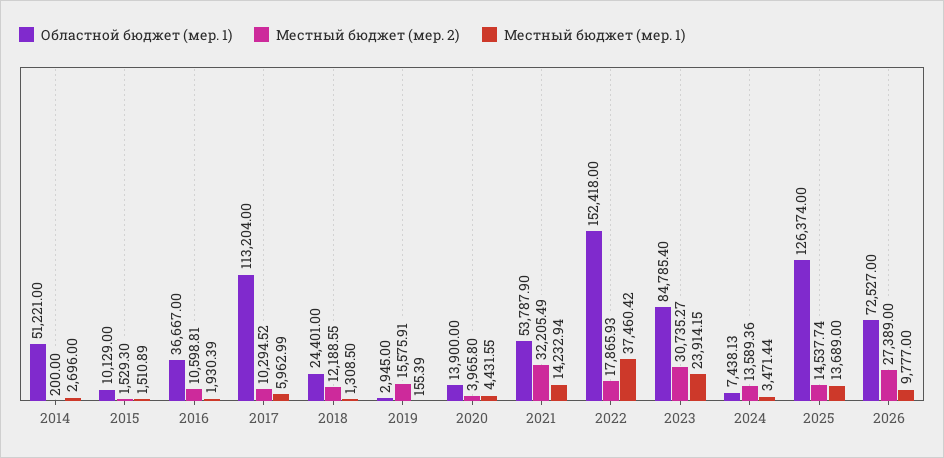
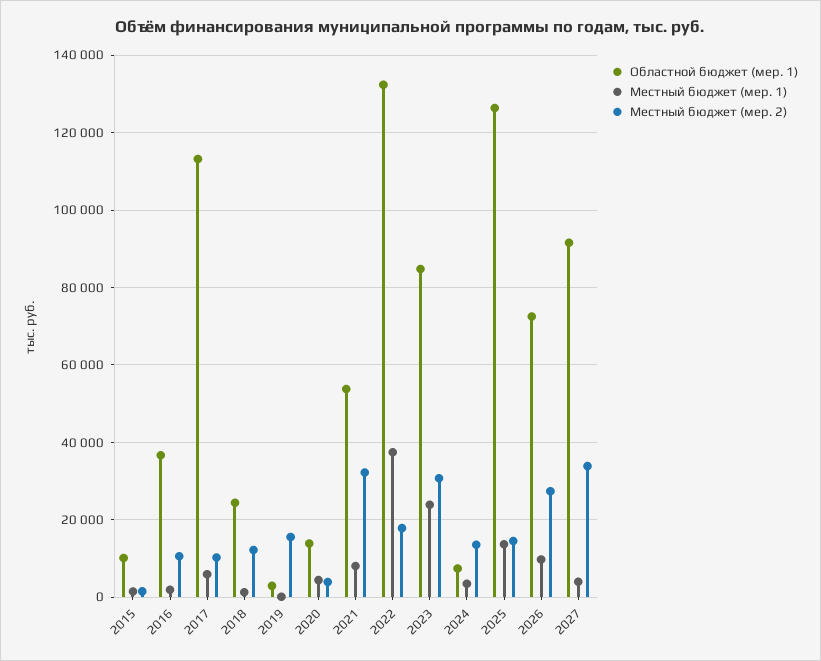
Областной бюджет (мер. 1), 2014: 51221 -> none
Местный бюджет (мер. 2), 2014: 200 -> none
Местный бюджет (мер. 1), 2014: 2696 -> none
Местный бюджет (мер. 1), 2021: 14232.94 -> 8000
Областной бюджет (мер. 1), 2022: 152418 -> 132000
Областной бюджет (мер. 1), 2027: none -> 92000
Местный бюджет (мер. 1), 2027: none -> 4000
Местный бюджет (мер. 2), 2027: none -> 34000

